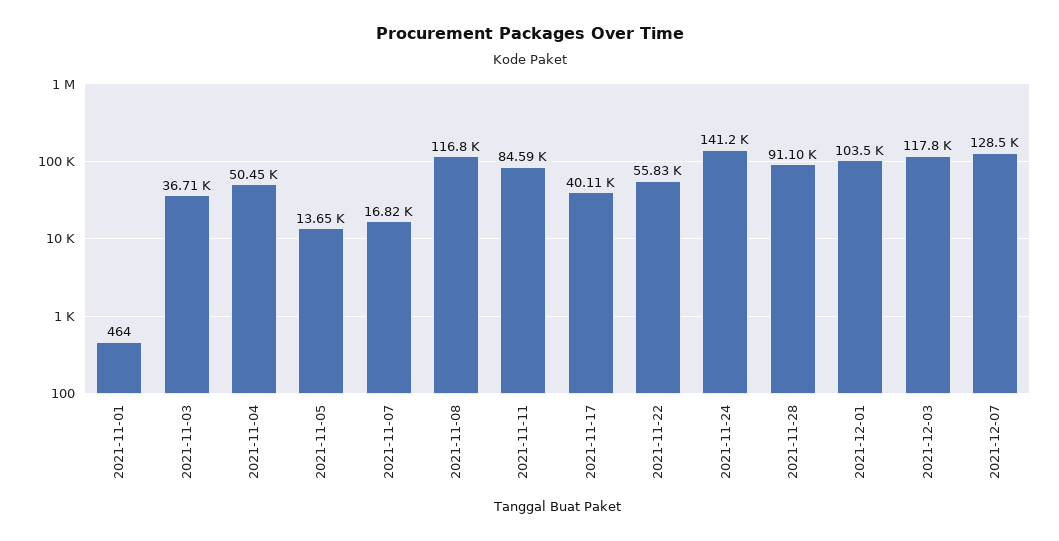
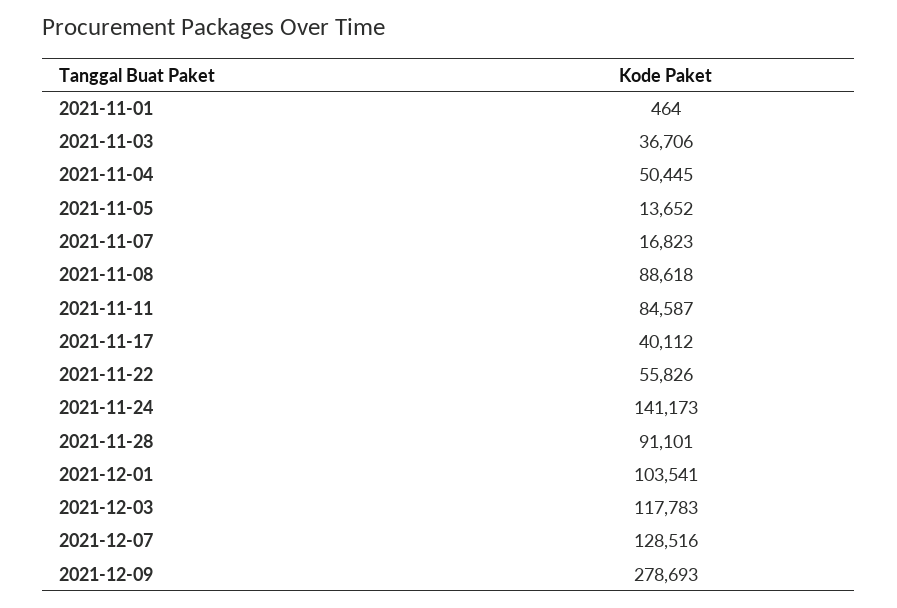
2021-11-08: 116800 -> 88618
2021-12-09: none -> 278693

